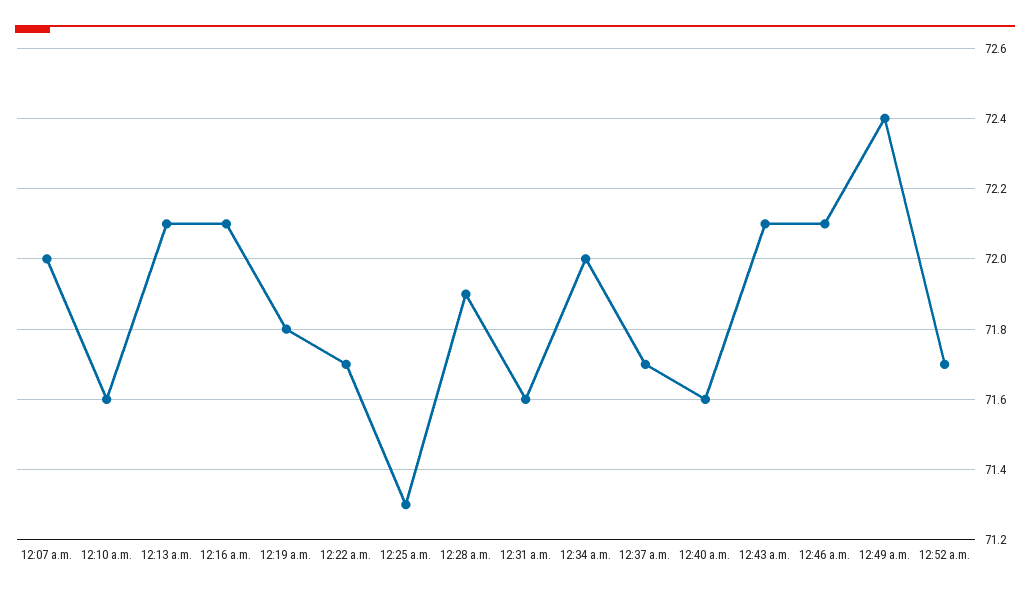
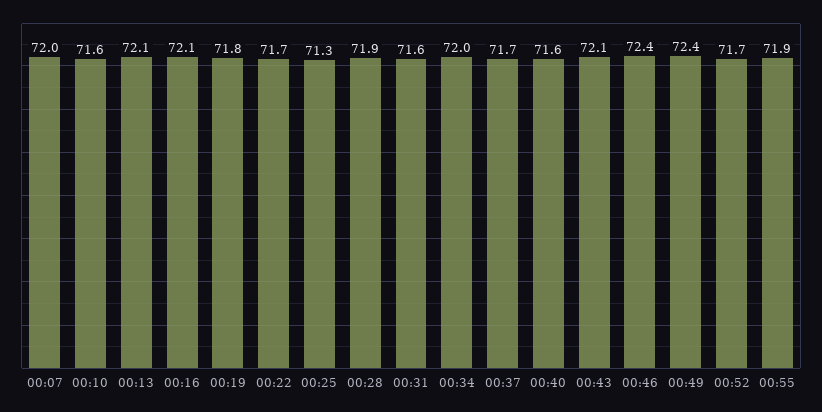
12:46 a.m.: 72.1 -> 72.4
00:55: none -> 71.9

